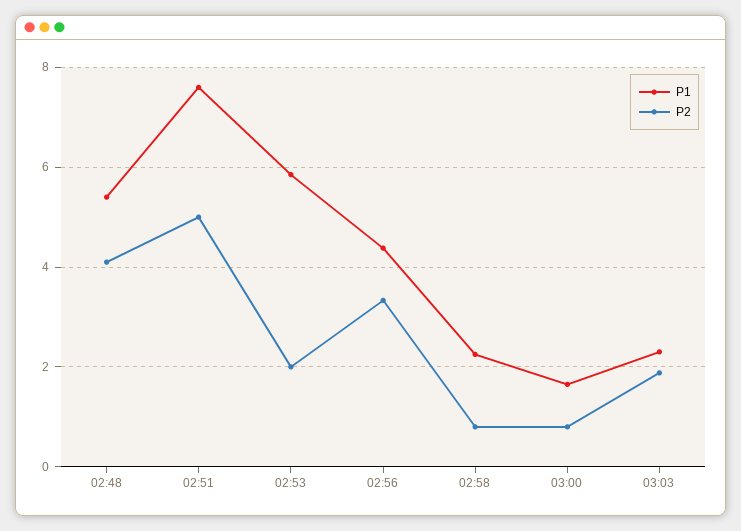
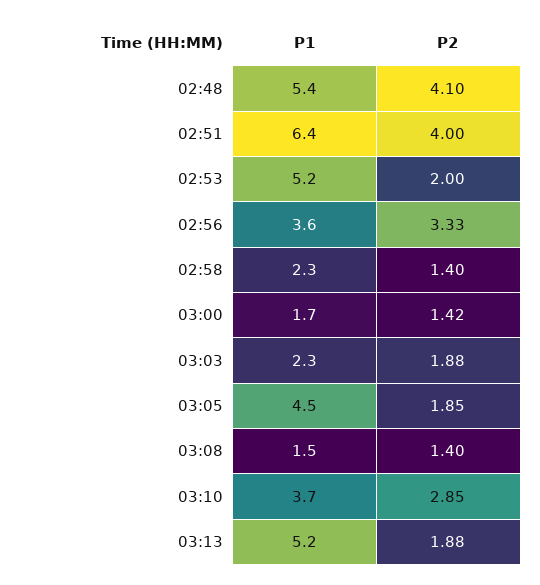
P1, 02:51: 7.6 -> 6.4
P2, 02:51: 5 -> 4
P1, 02:53: 5.8 -> 5.2
P1, 02:56: 4.4 -> 3.6
P2, 02:58: 0.8 -> 1.4
P2, 03:00: 0.8 -> 1.42
P1, 03:05: none -> 4.5
P2, 03:05: none -> 1.85
P1, 03:08: none -> 1.5
P2, 03:08: none -> 1.4
P1, 03:10: none -> 3.7
P2, 03:10: none -> 2.85
P1, 03:13: none -> 5.2
P2, 03:13: none -> 1.88

